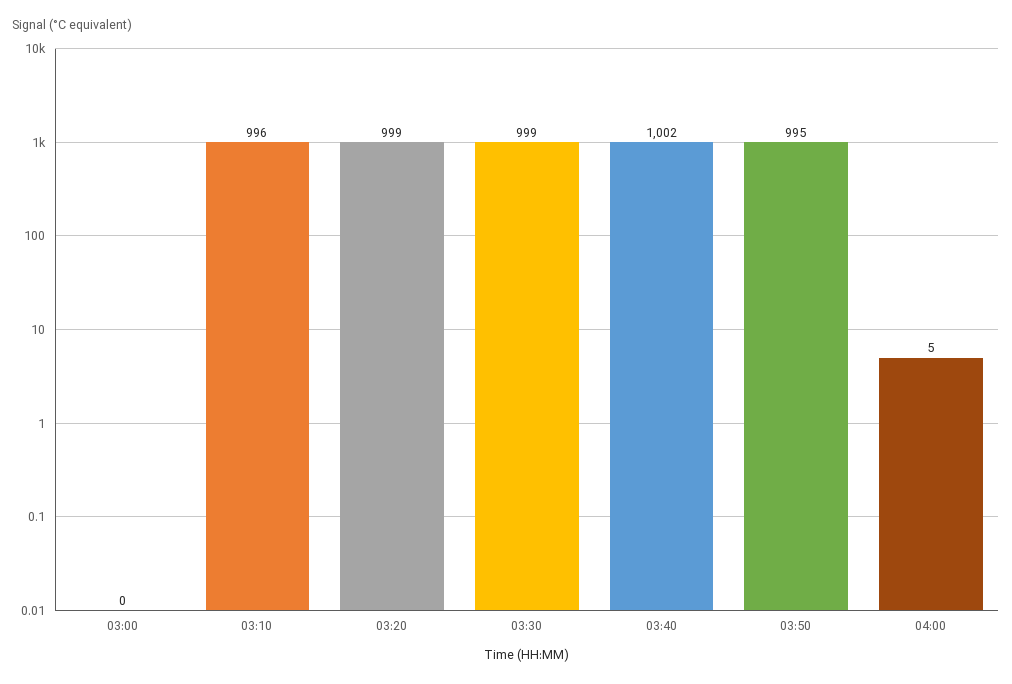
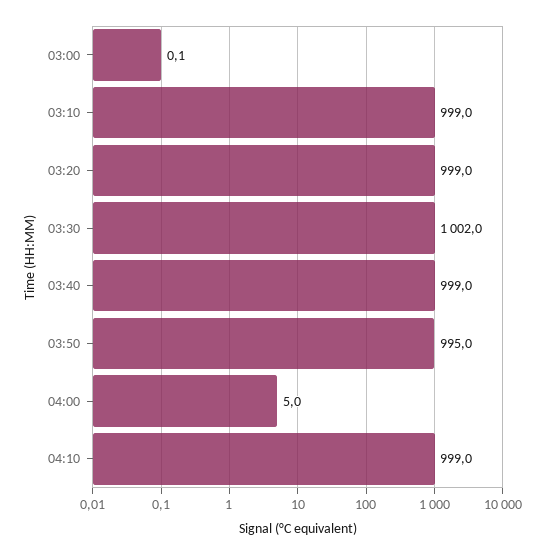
03:10: 996 -> 999
03:30: 999 -> 1002
03:40: 1002 -> 999
04:10: none -> 999

